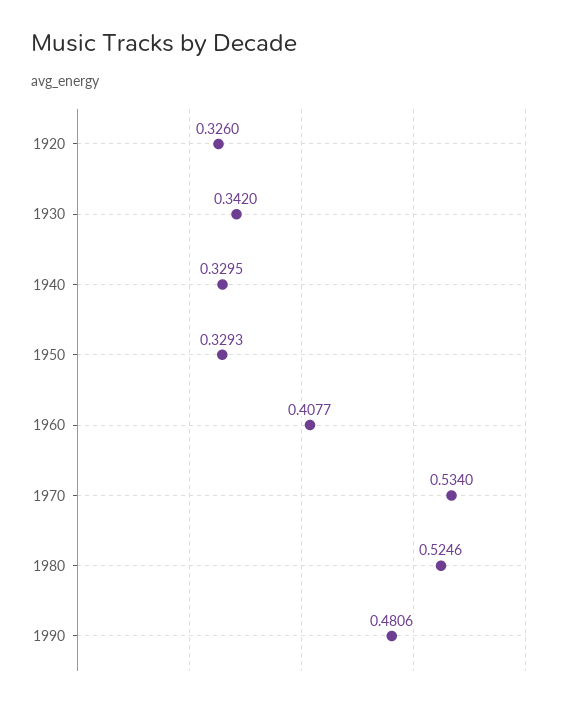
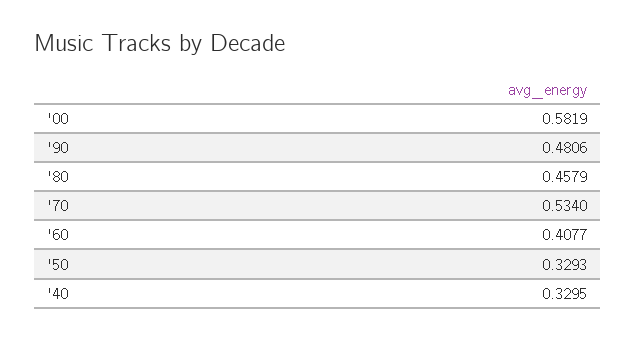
1920: 0.326 -> none
1930: 0.342 -> none
1980: 0.5246 -> 0.4579
'00: none -> 0.5819

